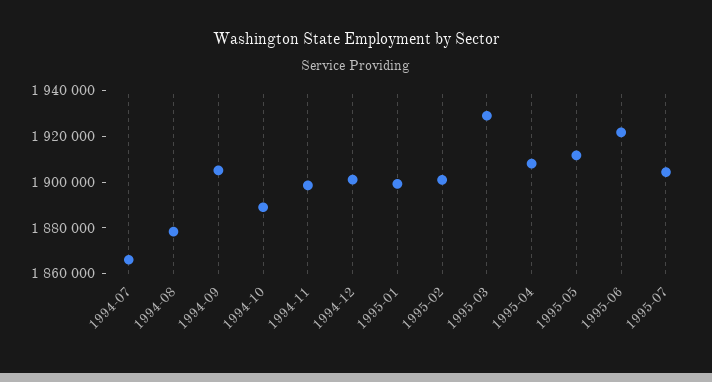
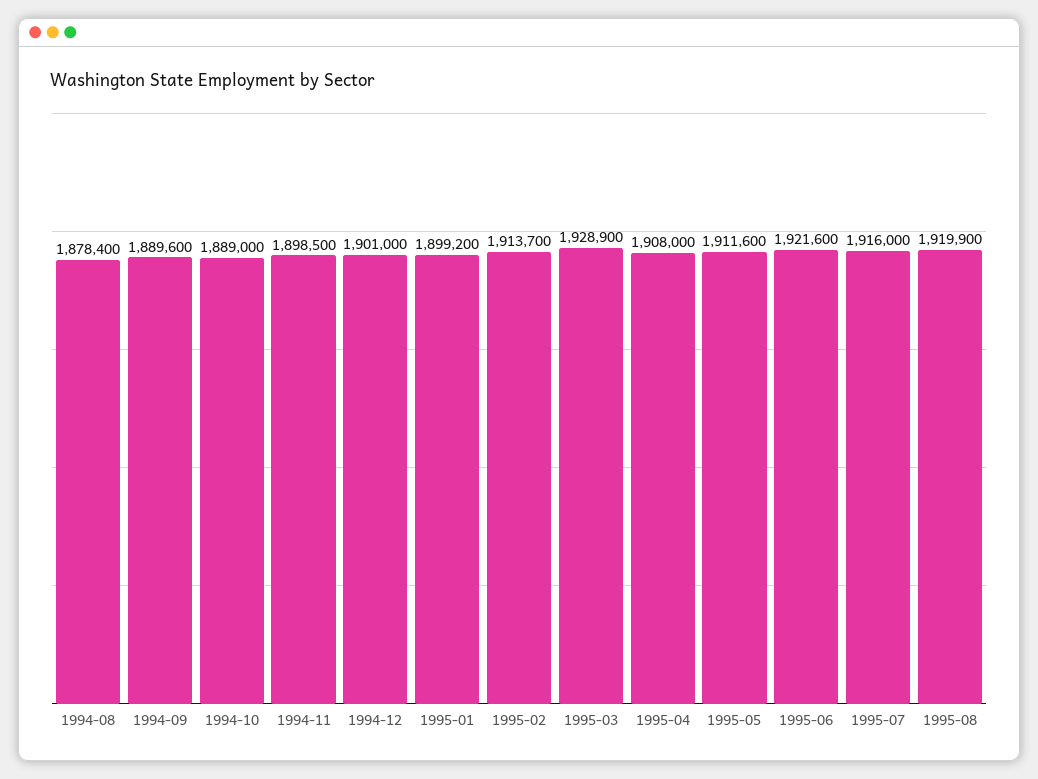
1994-07: 1865000 -> none
1994-09: 1905000 -> 1889600
1995-02: 1900000 -> 1913700
1995-07: 1905000 -> 1916000
1995-08: none -> 1919900

